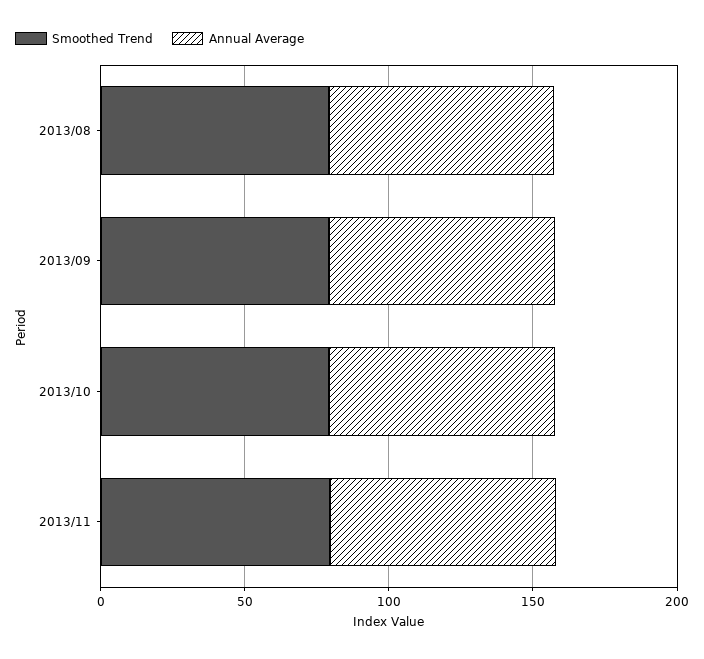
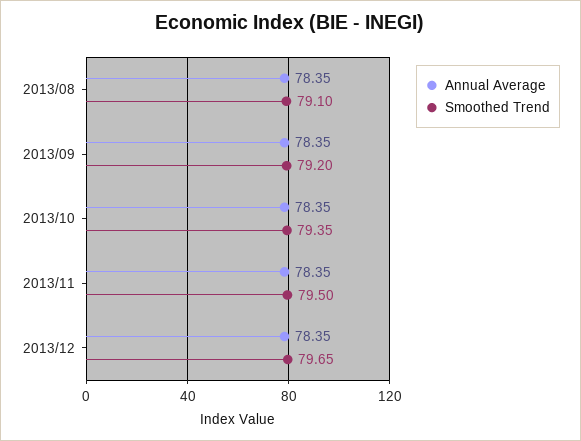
Annual Average, 2013/12: none -> 78.35
Smoothed Trend, 2013/12: none -> 79.65

